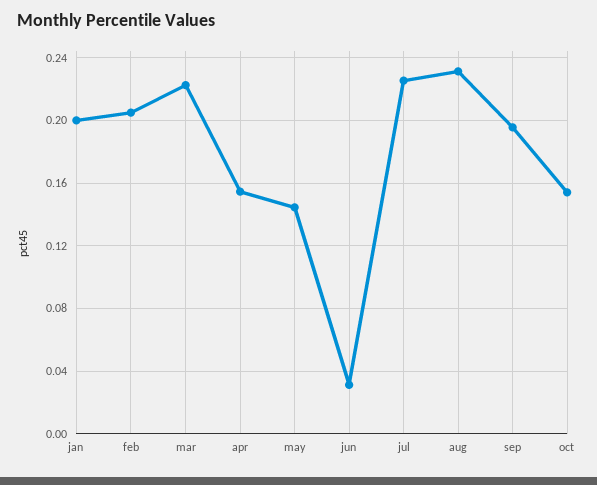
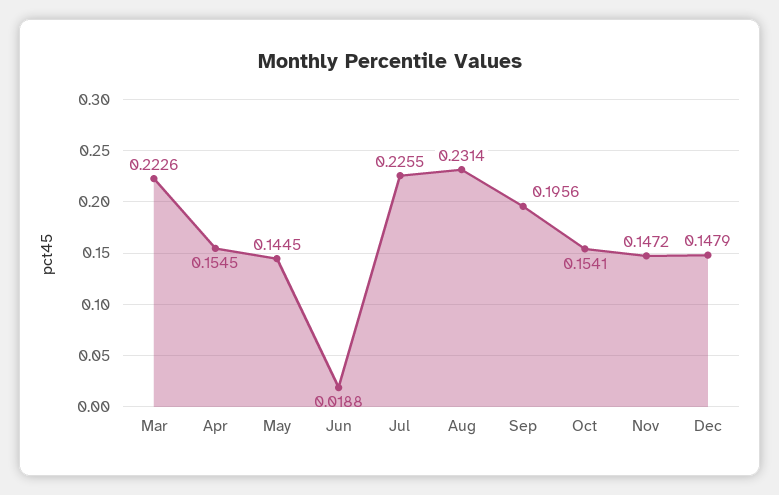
jan: 0.2 -> none
feb: 0.205 -> none
jun: 0.03 -> 0.0188
Nov: none -> 0.1472
Dec: none -> 0.1479

